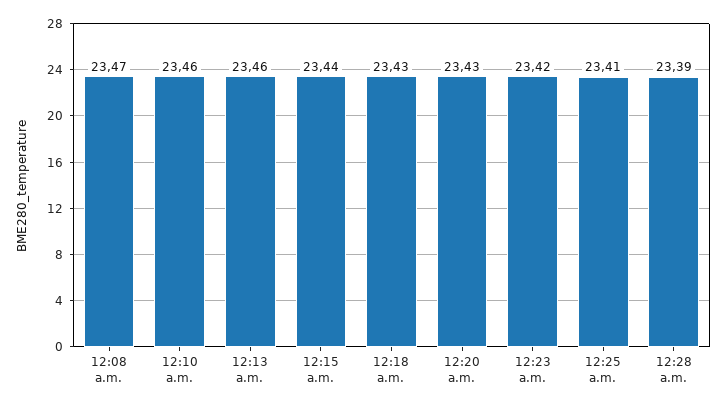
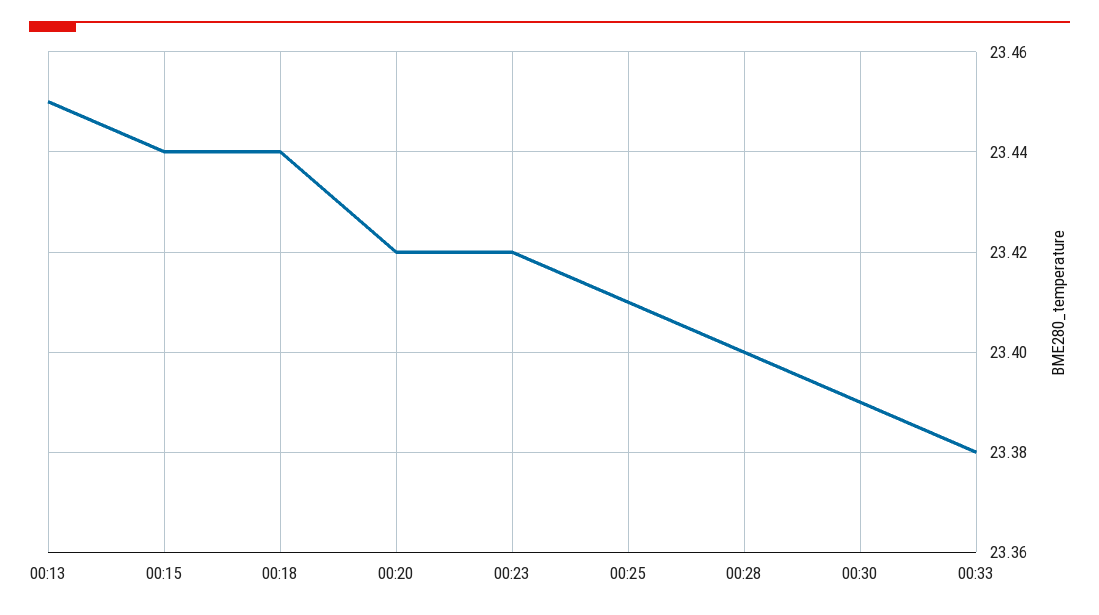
12:08 a.m.: 23.47 -> none
12:10 a.m.: 23.46 -> none
12:13 a.m.: 23.46 -> 23.45
12:18 a.m.: 23.43 -> 23.44
12:20 a.m.: 23.43 -> 23.42
12:28 a.m.: 23.39 -> 23.4
00:30: none -> 23.39
00:33: none -> 23.38

